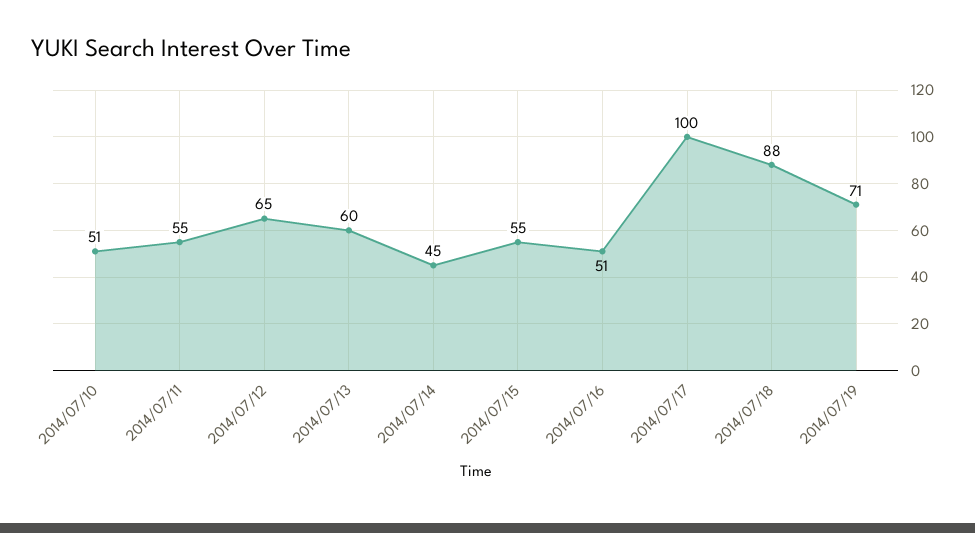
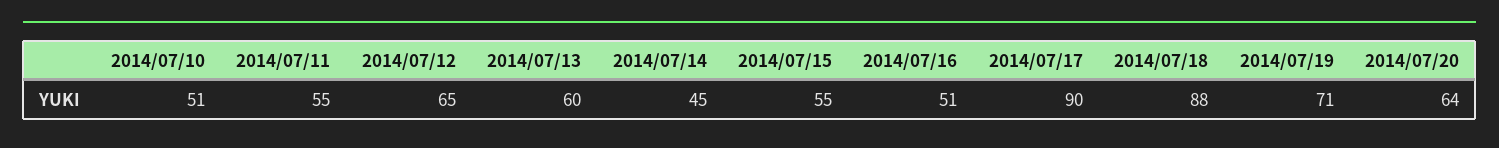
2014/07/17: 100 -> 90
2014/07/20: none -> 64

